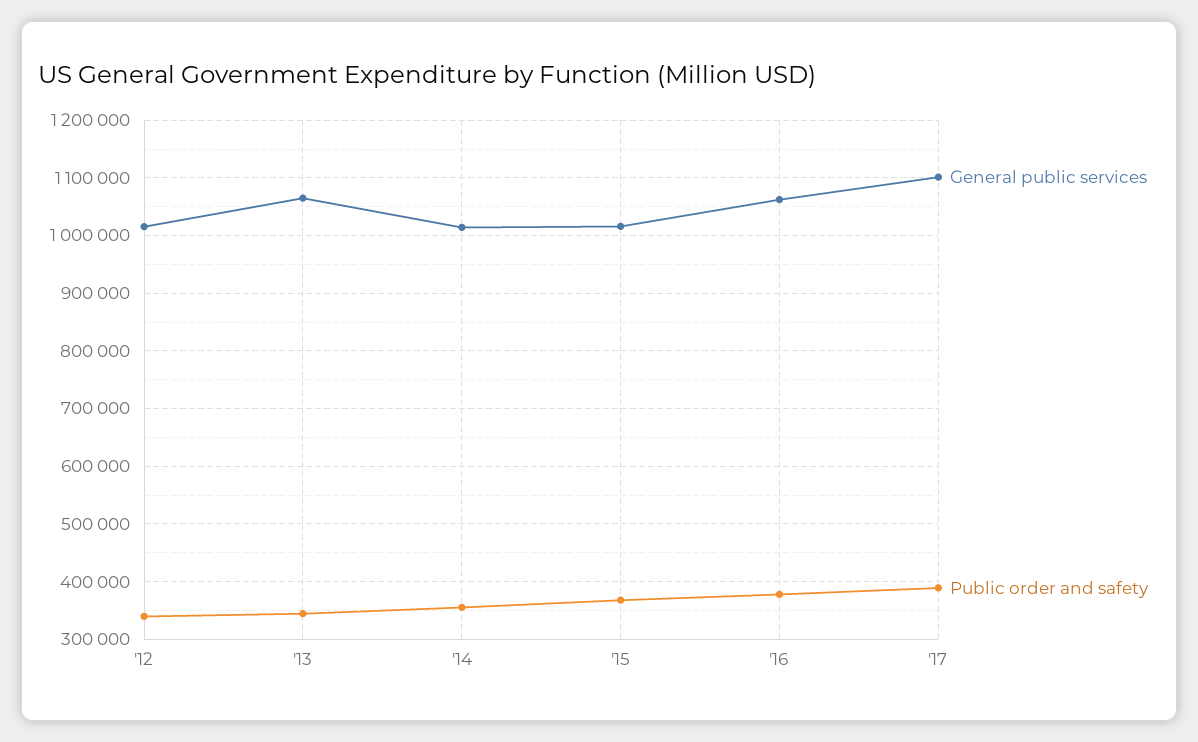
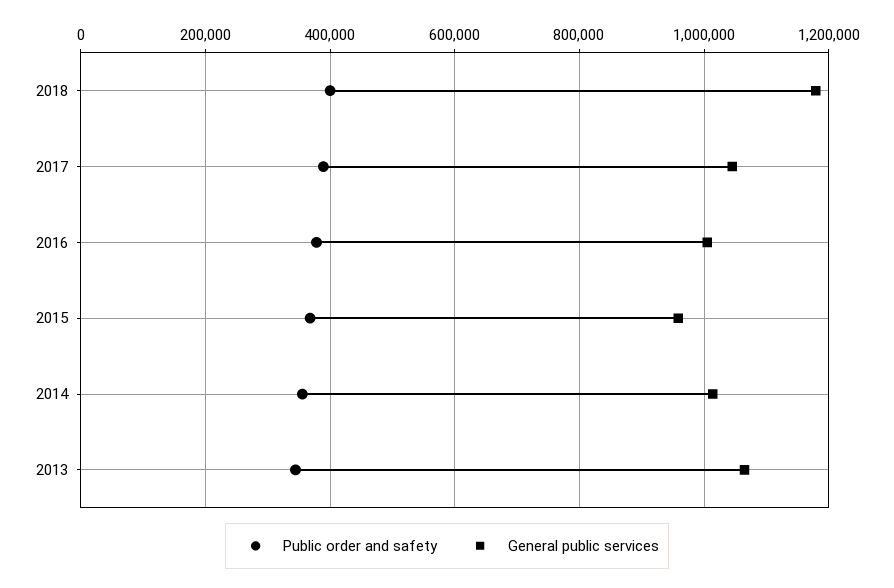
General public services, '12: 1020000 -> none
Public order and safety, '12: 340000 -> none
General public services, '15: 1020000 -> 960000
General public services, '16: 1060000 -> 1000000
General public services, '17: 1100000 -> 1040000
Public order and safety, 2018: none -> 400000
General public services, 2018: none -> 1180000

